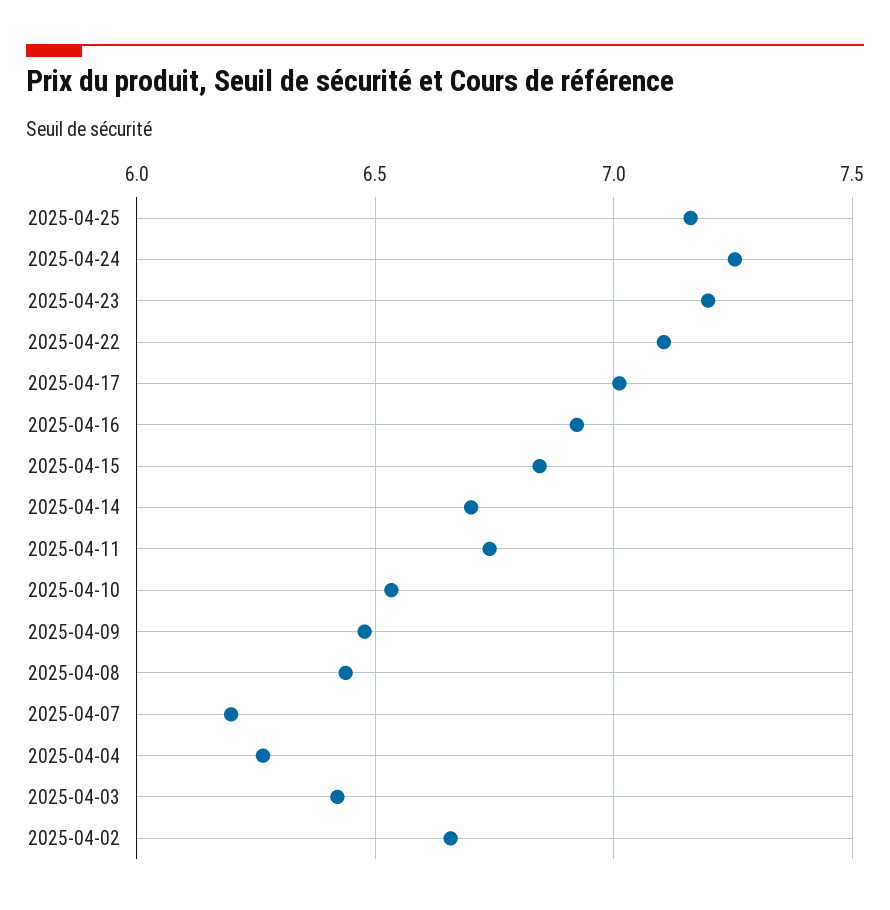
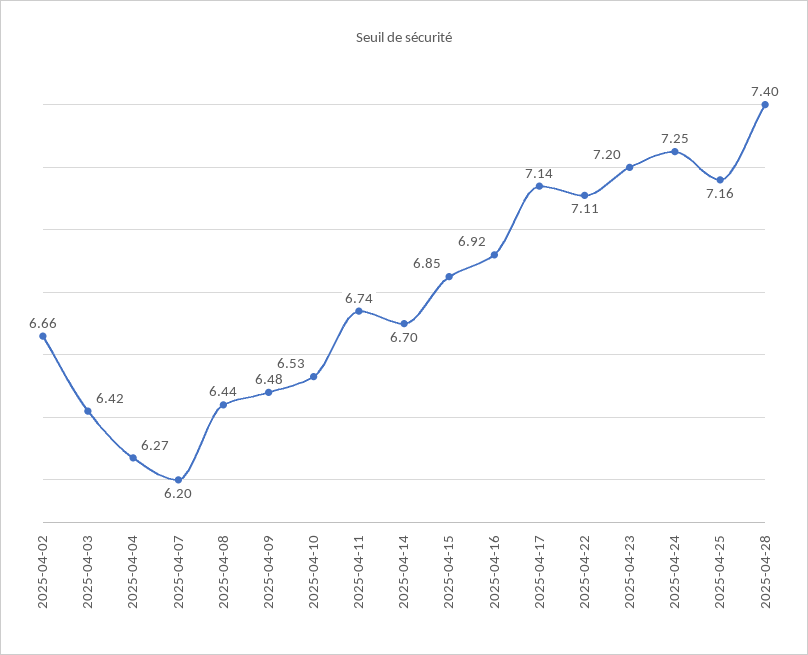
2025-04-17: 7 -> 7.14
2025-04-28: none -> 7.4

